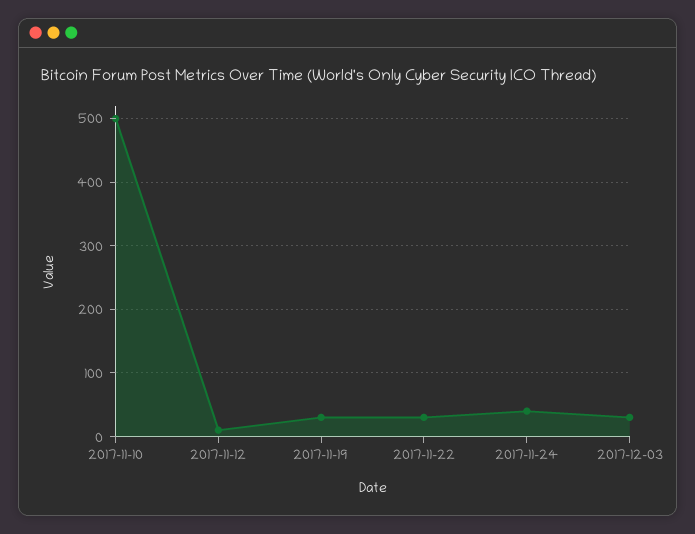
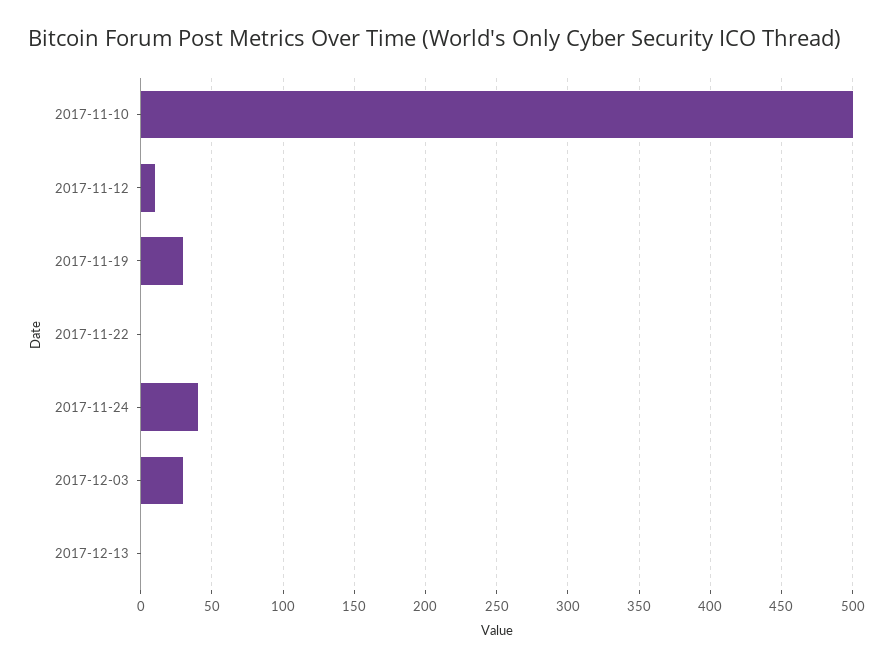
2017-11-22: 30 -> 0
2017-12-13: none -> 0

